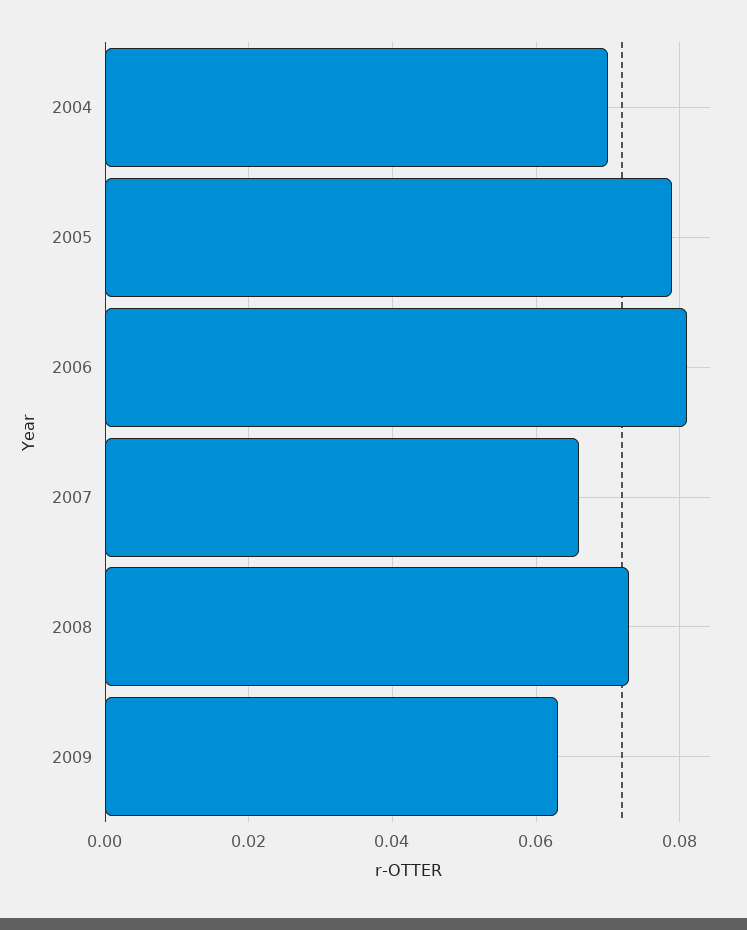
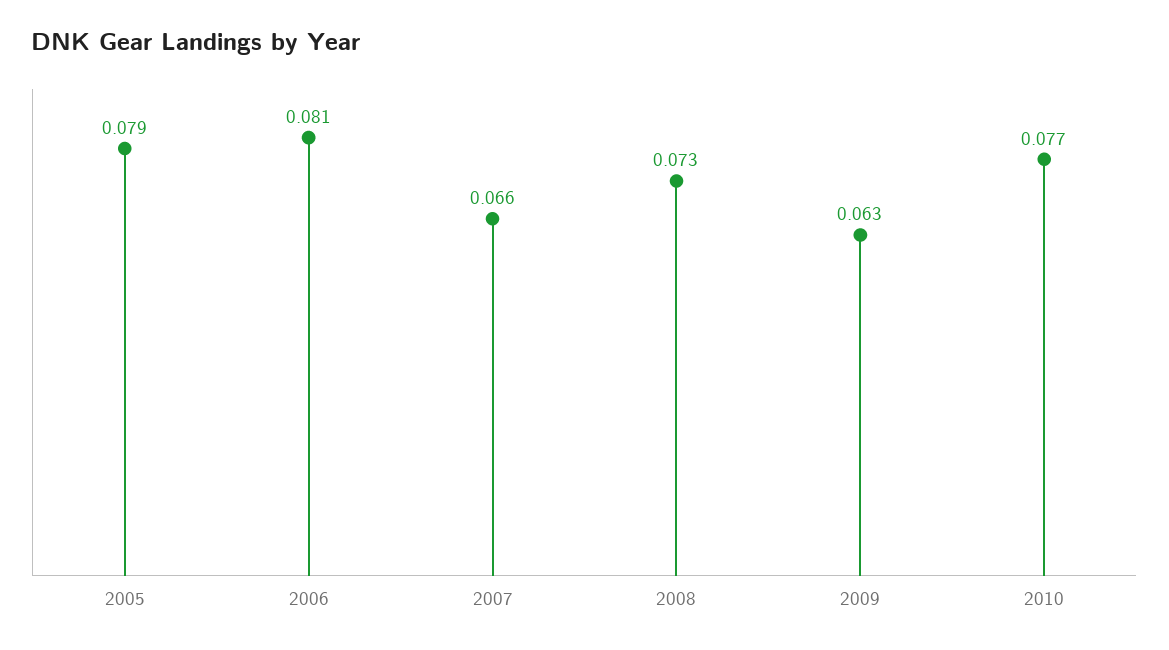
2004: 0.07 -> none
2010: none -> 0.077

